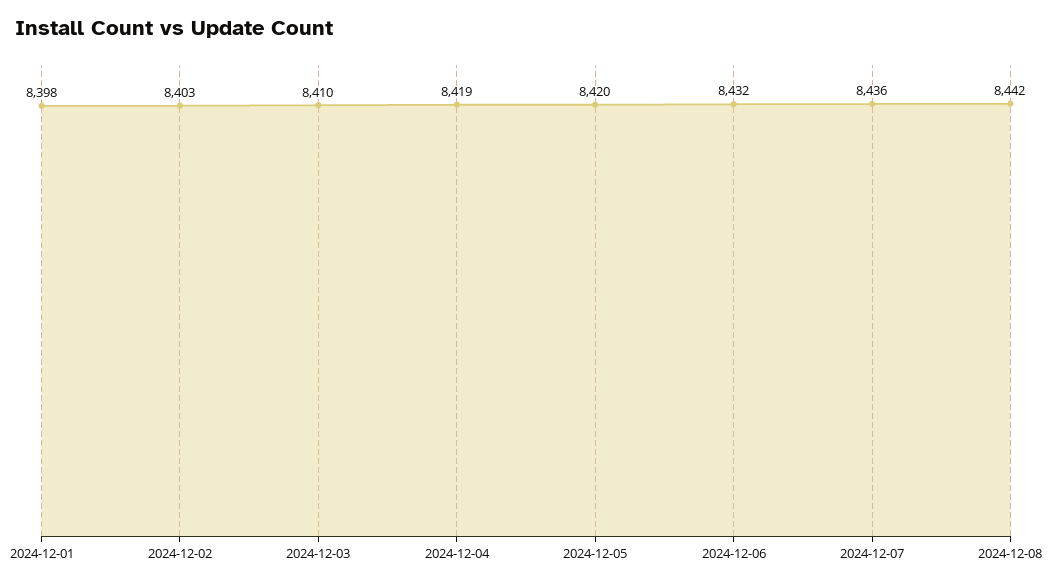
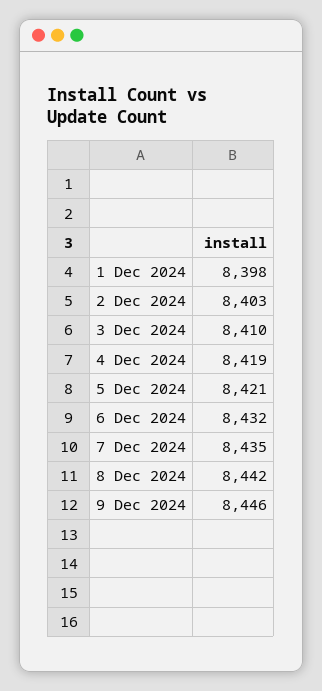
2024-12-05: 8420 -> 8421
2024-12-07: 8436 -> 8435
9 Dec 2024: none -> 8446

